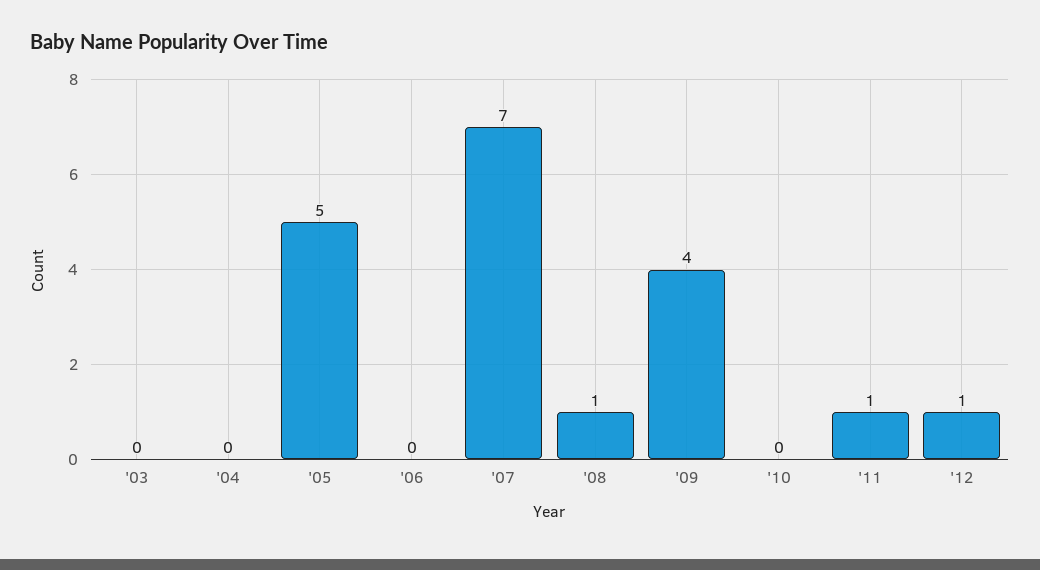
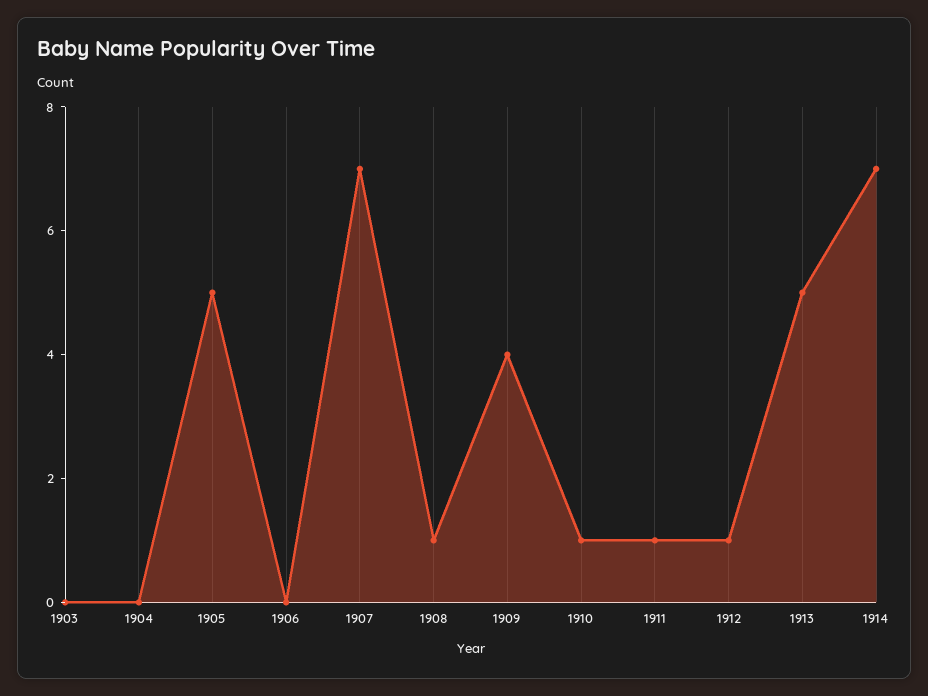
'10: 0 -> 1
1913: none -> 5
1914: none -> 7

